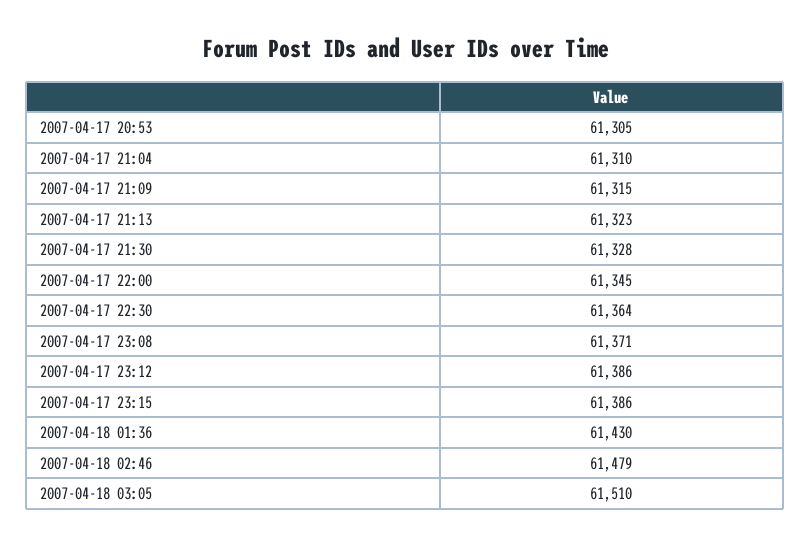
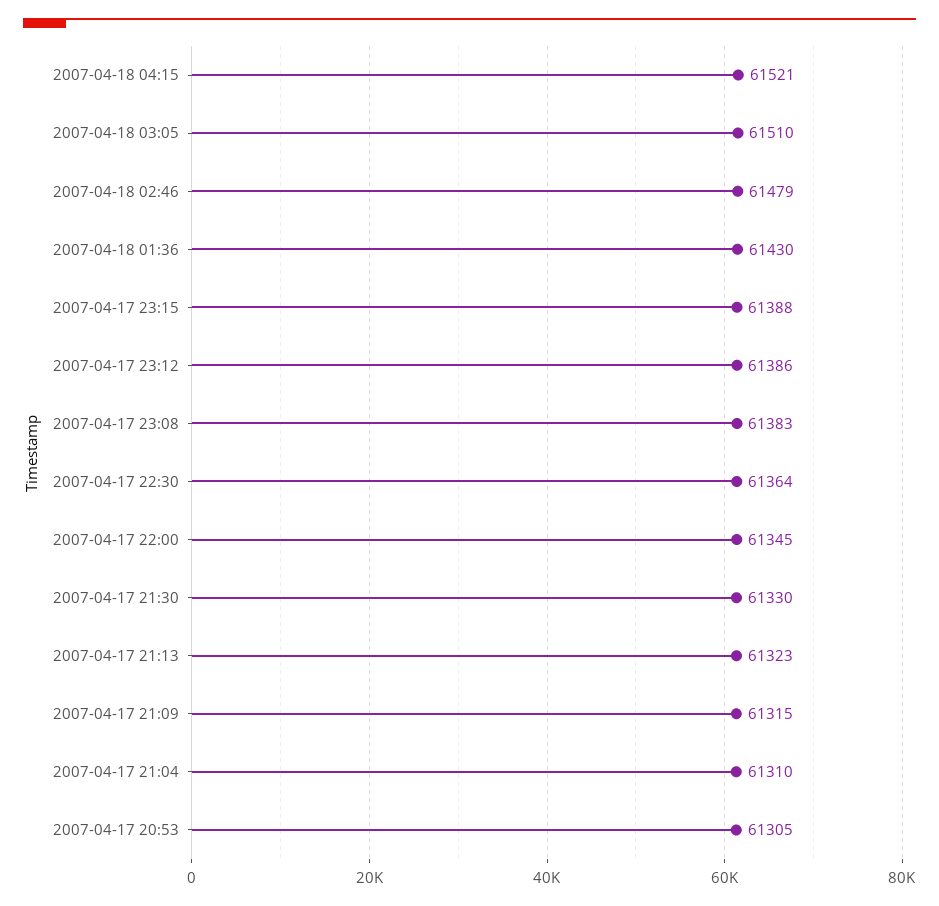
2007-04-17 21:30: 61328 -> 61330
2007-04-17 23:08: 61371 -> 61383
2007-04-17 23:15: 61386 -> 61388
2007-04-18 04:15: none -> 61521

